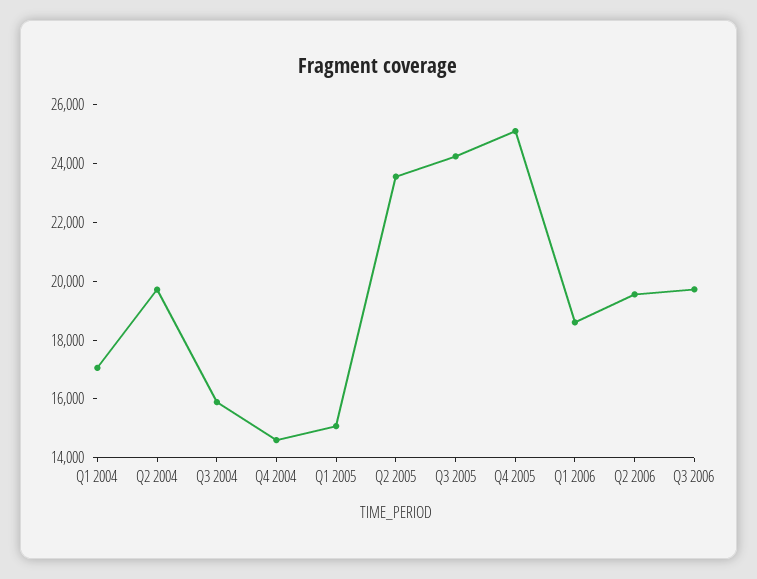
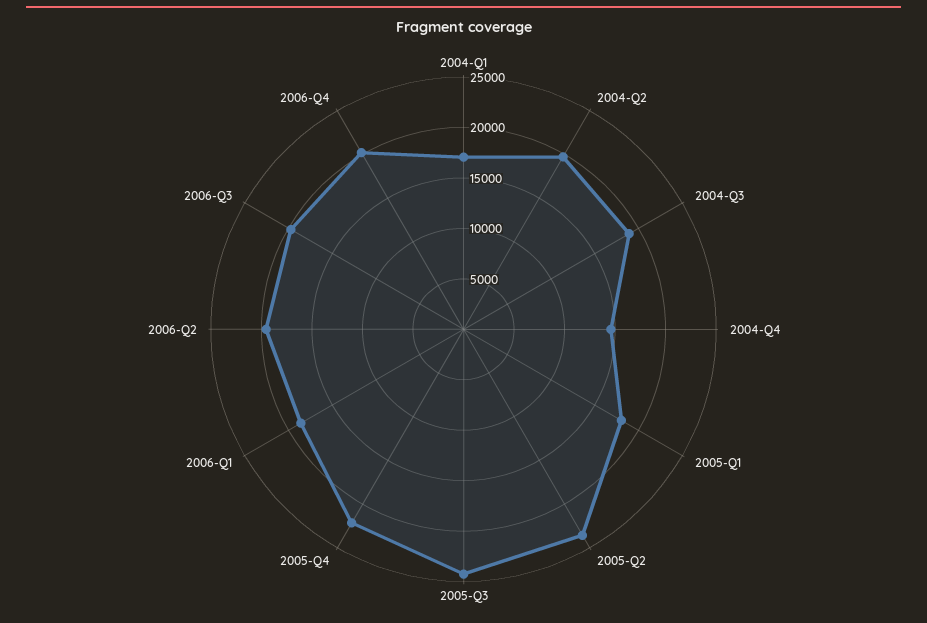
Q3 2004: 16000 -> 19000
Q1 2005: 15000 -> 18000
Q4 2005: 25000 -> 22000
2006-Q4: none -> 20000

